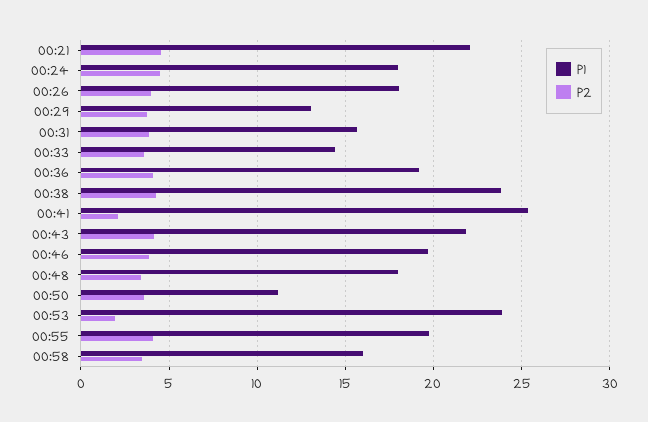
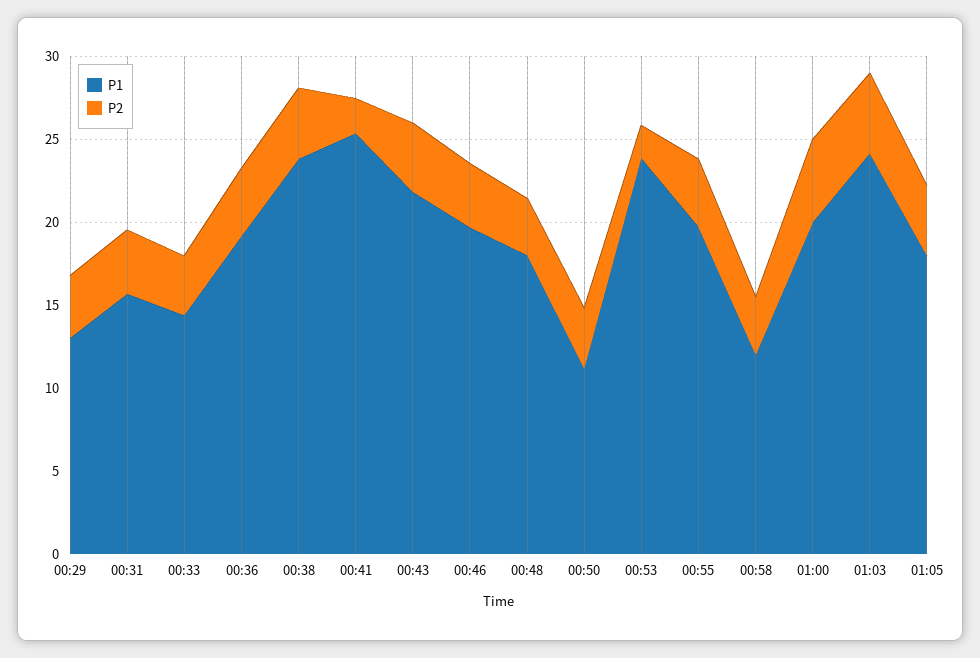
P1, 00:21: 22 -> none
P2, 00:21: 4.5 -> none
P1, 00:24: 18 -> none
P2, 00:24: 4.5 -> none
P1, 00:26: 18 -> none
P2, 00:26: 4 -> none
P1, 00:58: 16 -> 12
P1, 01:00: none -> 20
P2, 01:00: none -> 5
P1, 01:03: none -> 24
P2, 01:03: none -> 5
P1, 01:05: none -> 18
P2, 01:05: none -> 4

